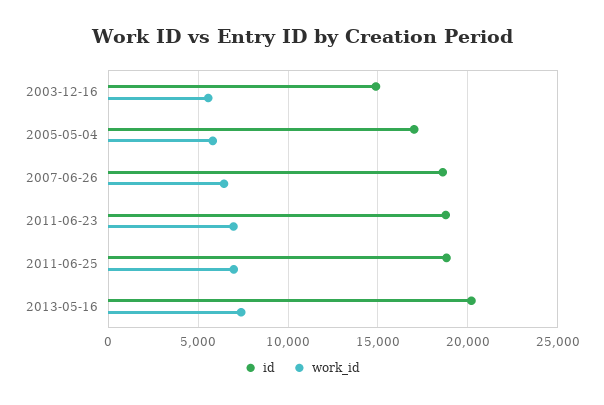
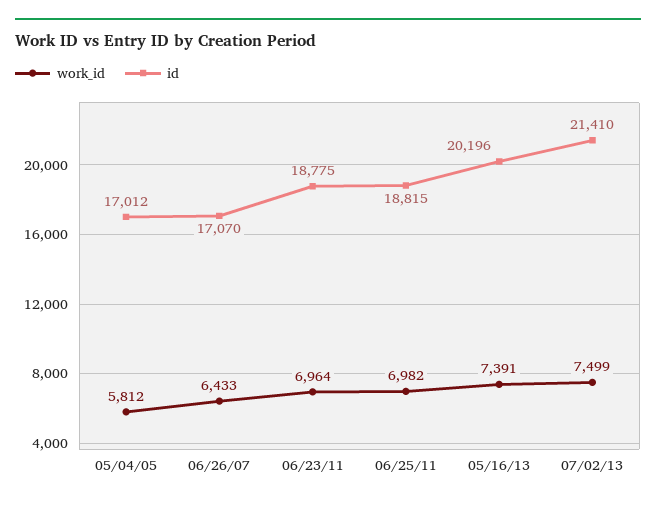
id, 2003-12-16: 15000 -> none
work_id, 2003-12-16: 5500 -> none
id, 2007-06-26: 18500 -> 17070
work_id, 07/02/13: none -> 7499
id, 07/02/13: none -> 21410

